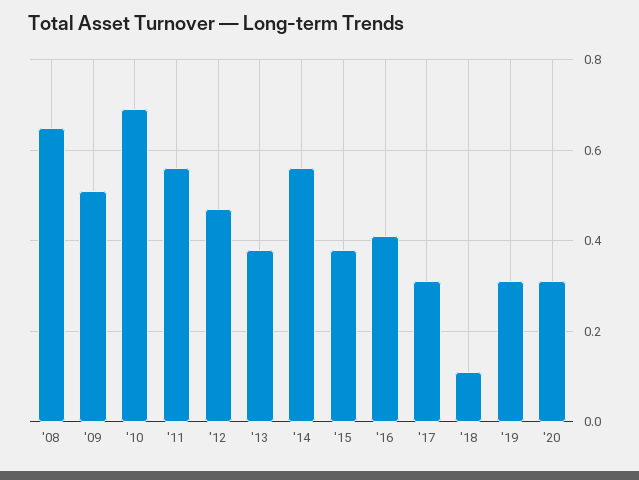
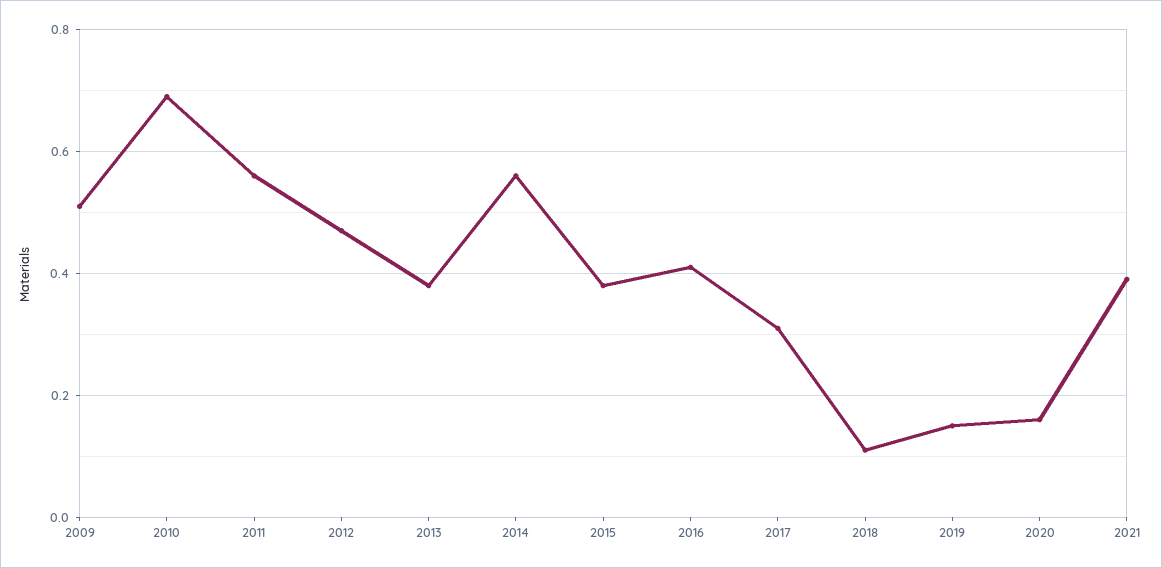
'08: 0.65 -> none
'19: 0.3 -> 0.15
'20: 0.3 -> 0.15
2021: none -> 0.4

